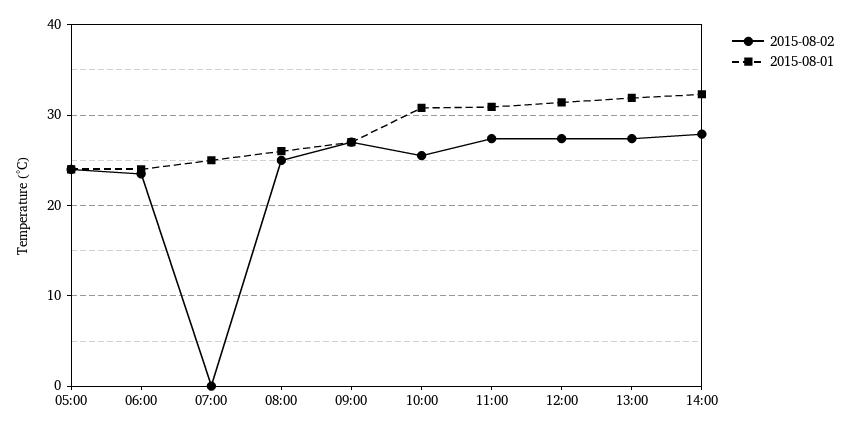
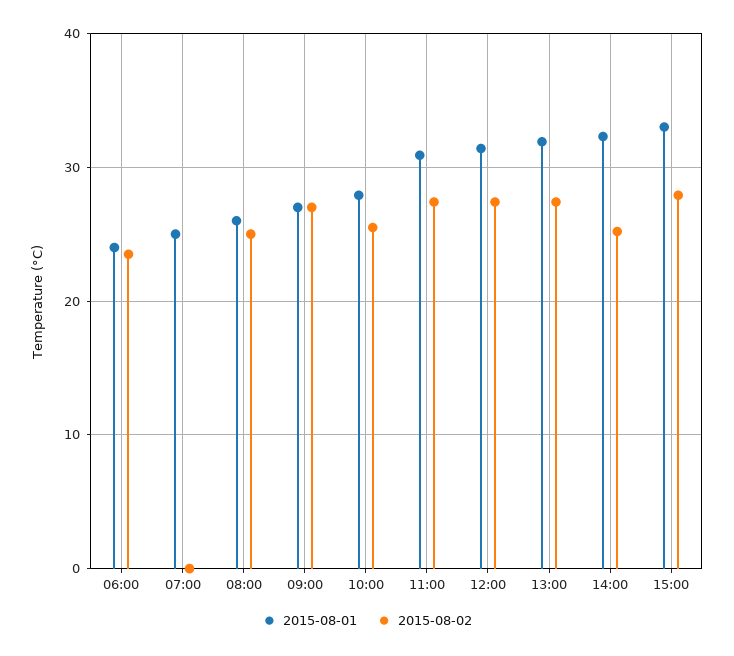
2015-08-02, 05:00: 24 -> none
2015-08-01, 05:00: 24 -> none
2015-08-01, 10:00: 31 -> 28
2015-08-02, 14:00: 28 -> 25
2015-08-01, 15:00: none -> 33
2015-08-02, 15:00: none -> 28

